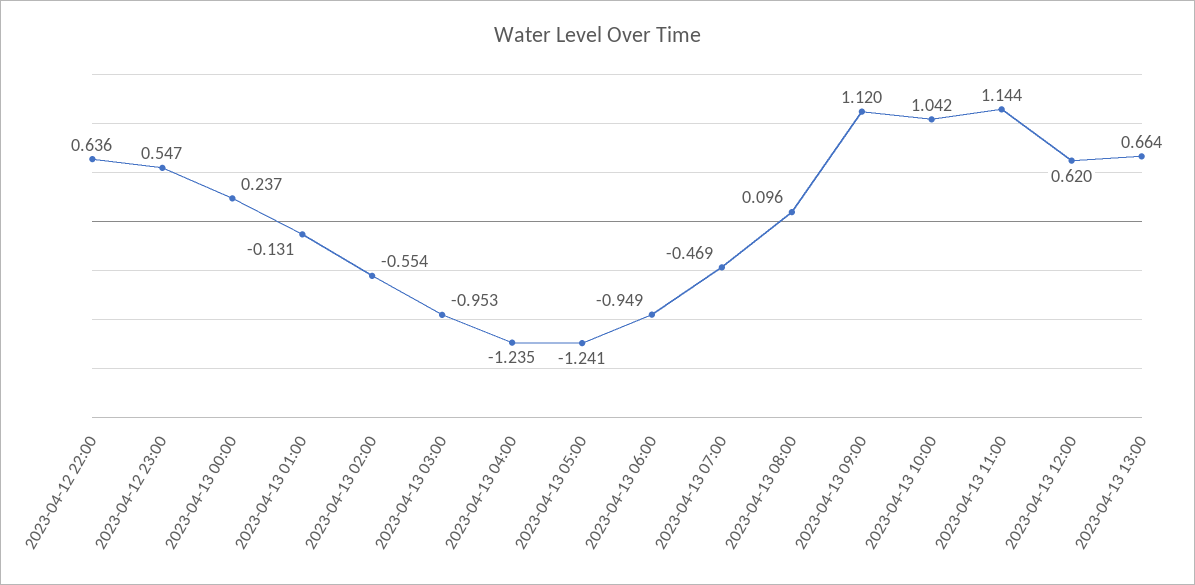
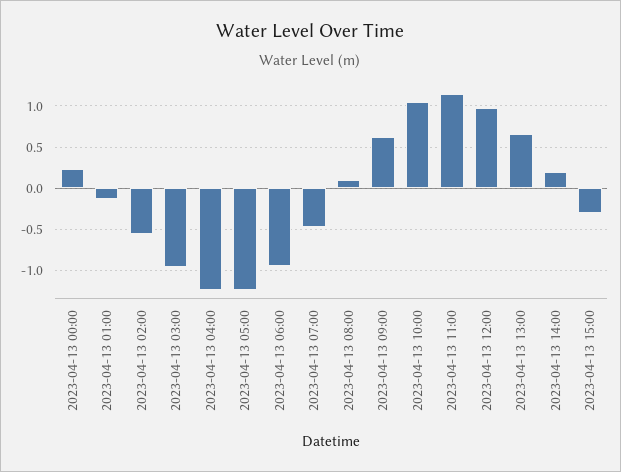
2023-04-12 22:00: 0.636 -> none
2023-04-12 23:00: 0.547 -> none
2023-04-13 09:00: 1.12 -> 0.6
2023-04-13 12:00: 0.62 -> 1
2023-04-13 14:00: none -> 0.2
2023-04-13 15:00: none -> -0.3

